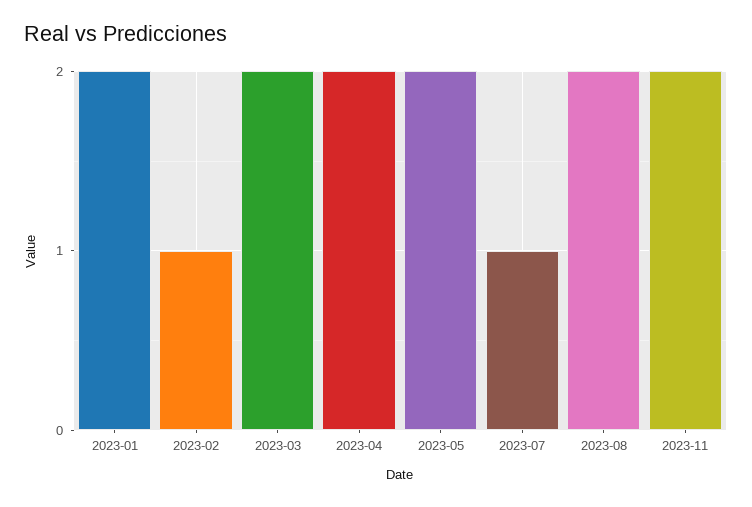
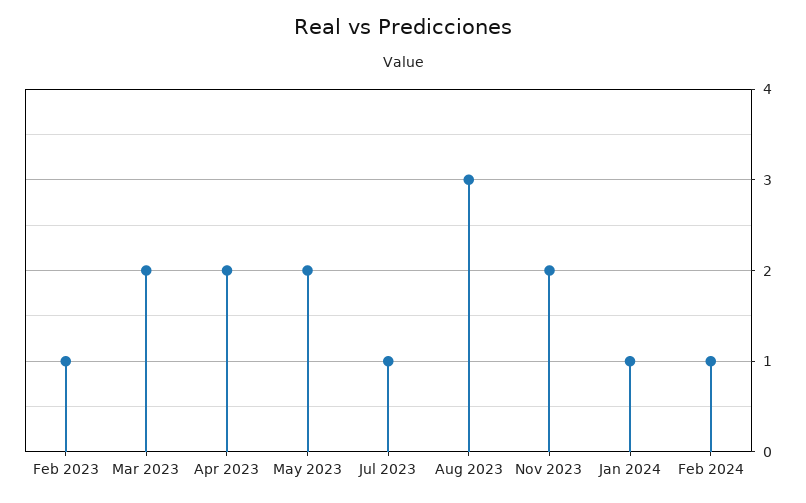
2023-01: 2 -> none
2023-08: 2 -> 3
Jan 2024: none -> 1
Feb 2024: none -> 1

